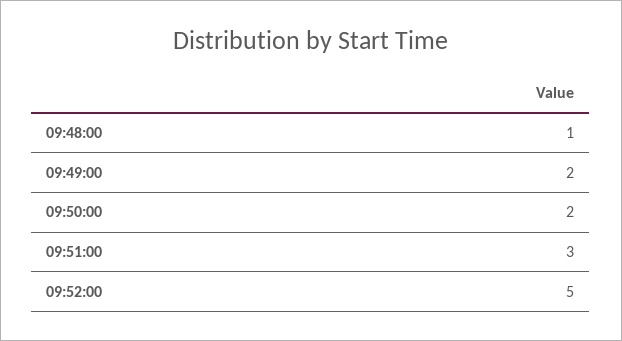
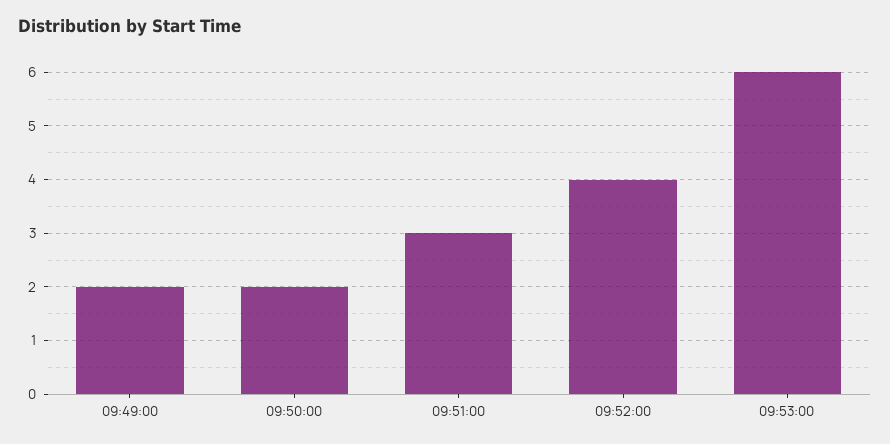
09:48:00: 1 -> none
09:52:00: 5 -> 4
09:53:00: none -> 6

